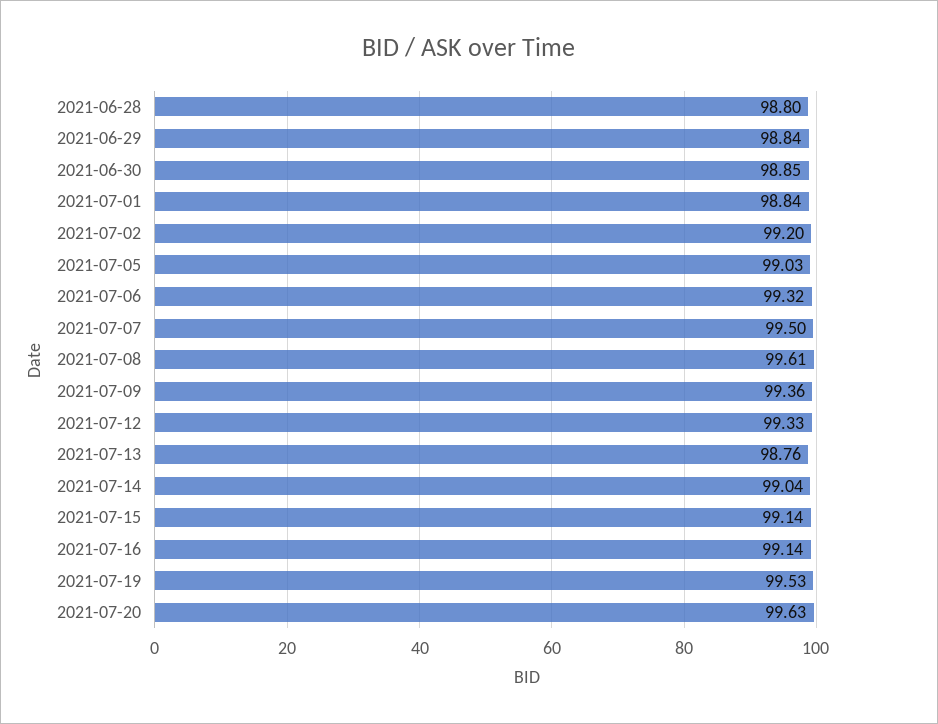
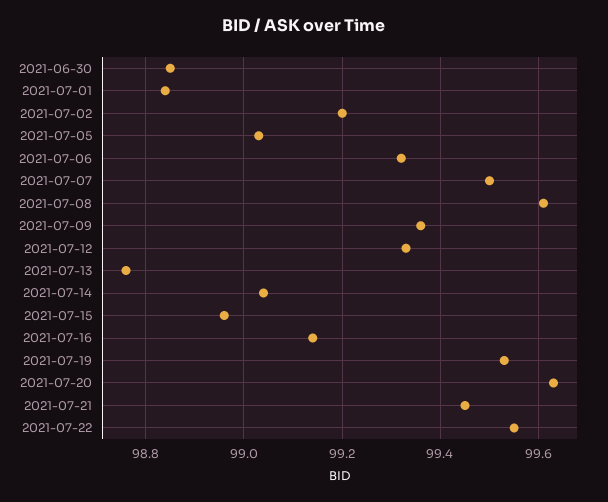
2021-06-28: 98.8 -> none
2021-06-29: 98.84 -> none
2021-07-15: 99.14 -> 98.95
2021-07-21: none -> 99.45
2021-07-22: none -> 99.55

